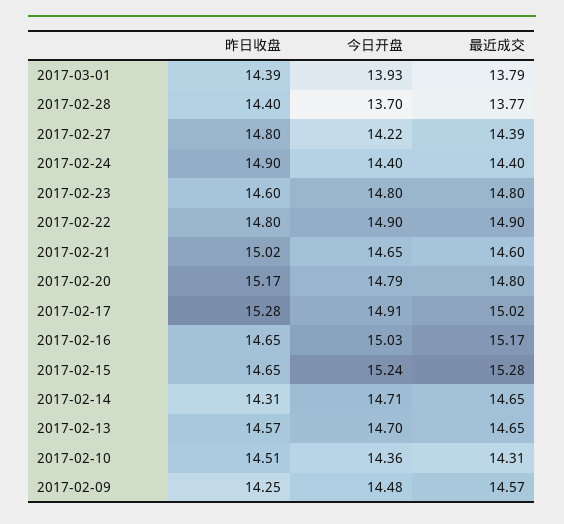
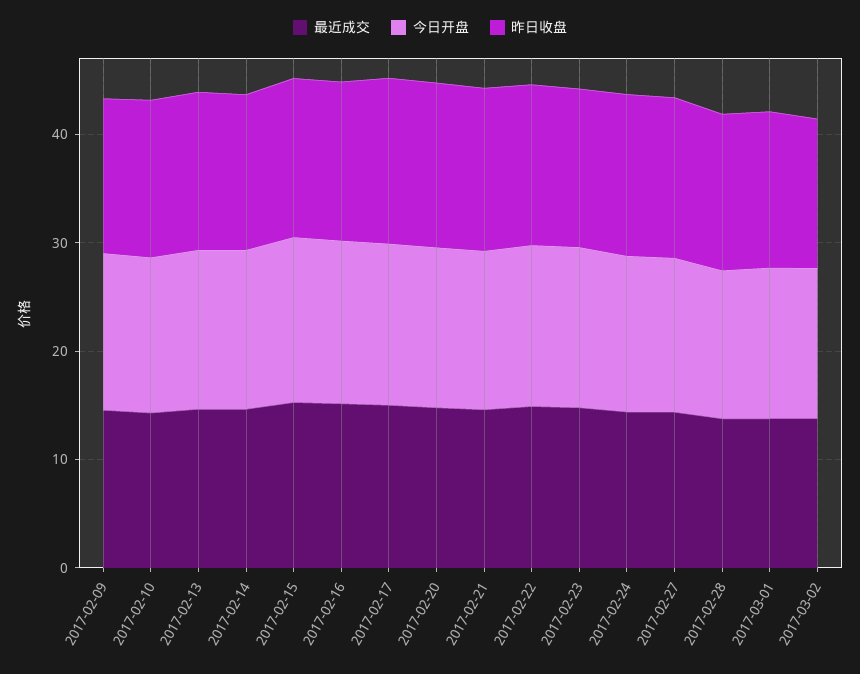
最近成交, 2017-03-02: none -> 14
今日开盘, 2017-03-02: none -> 14
昨日收盘, 2017-03-02: none -> 14

